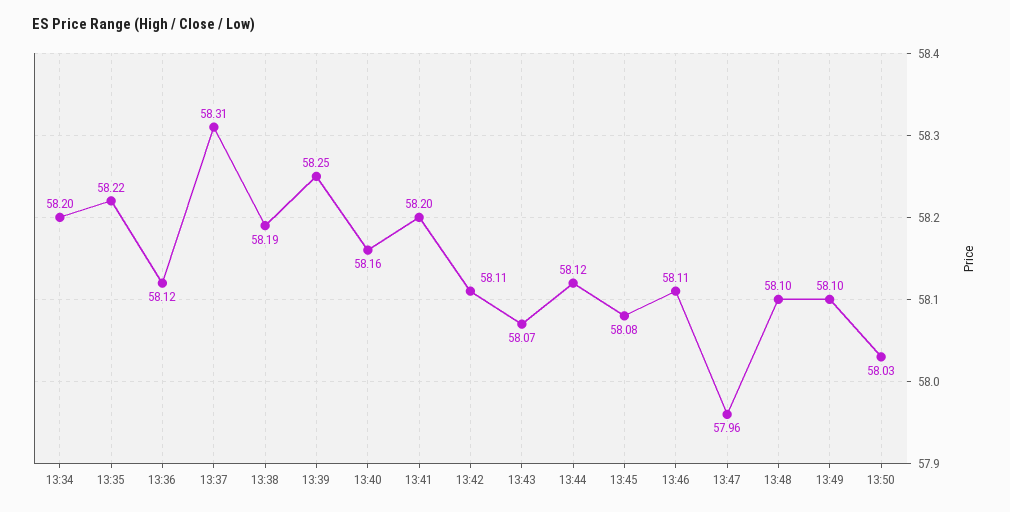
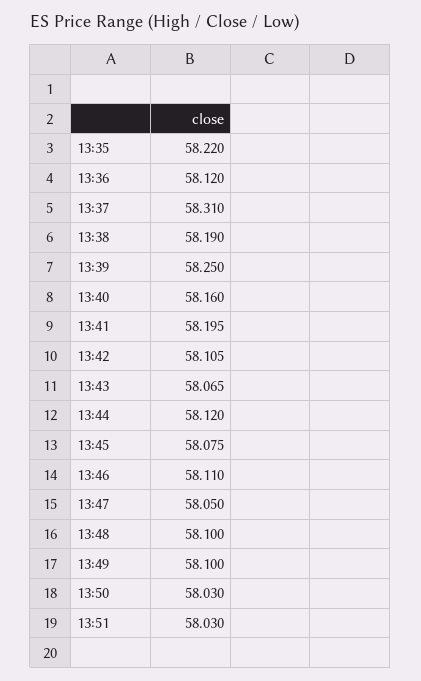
13:34: 58.2 -> none
13:47: 57.96 -> 58.05
13:51: none -> 58.03

